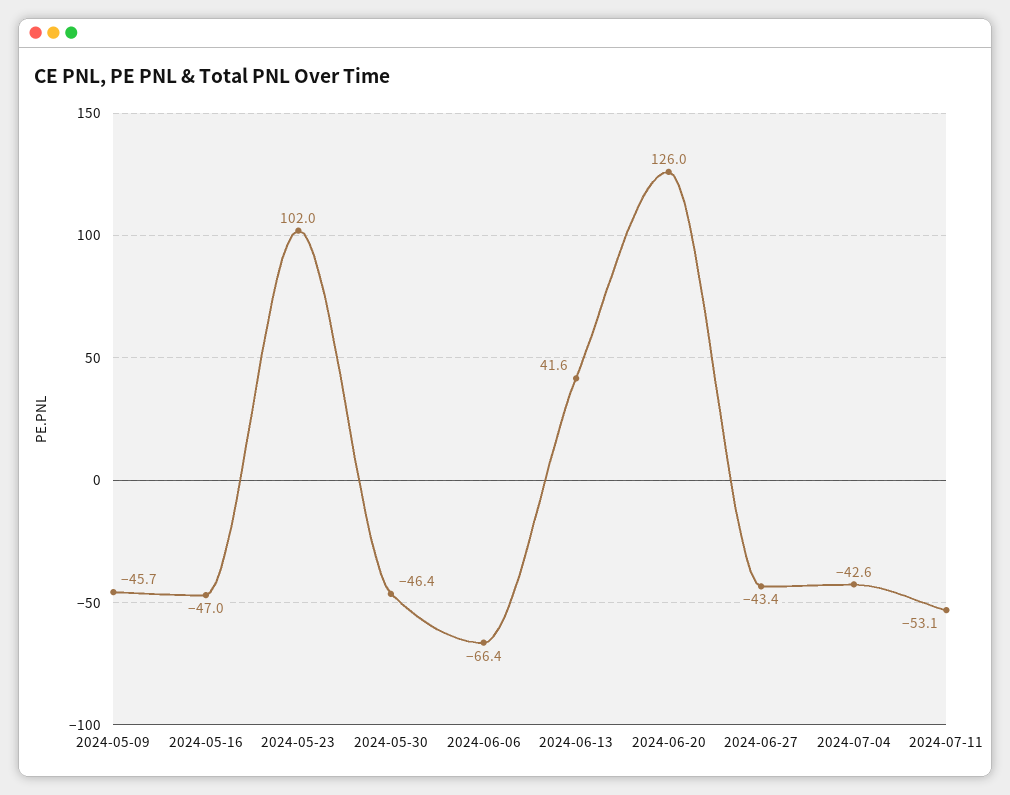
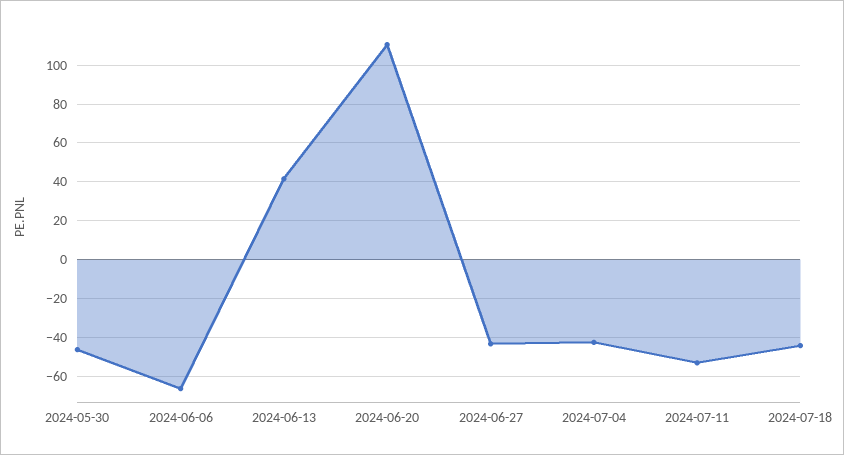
2024-05-09: -45.7 -> none
2024-05-16: -47 -> none
2024-05-23: 102 -> none
2024-06-20: 126 -> 110
2024-07-18: none -> -45

